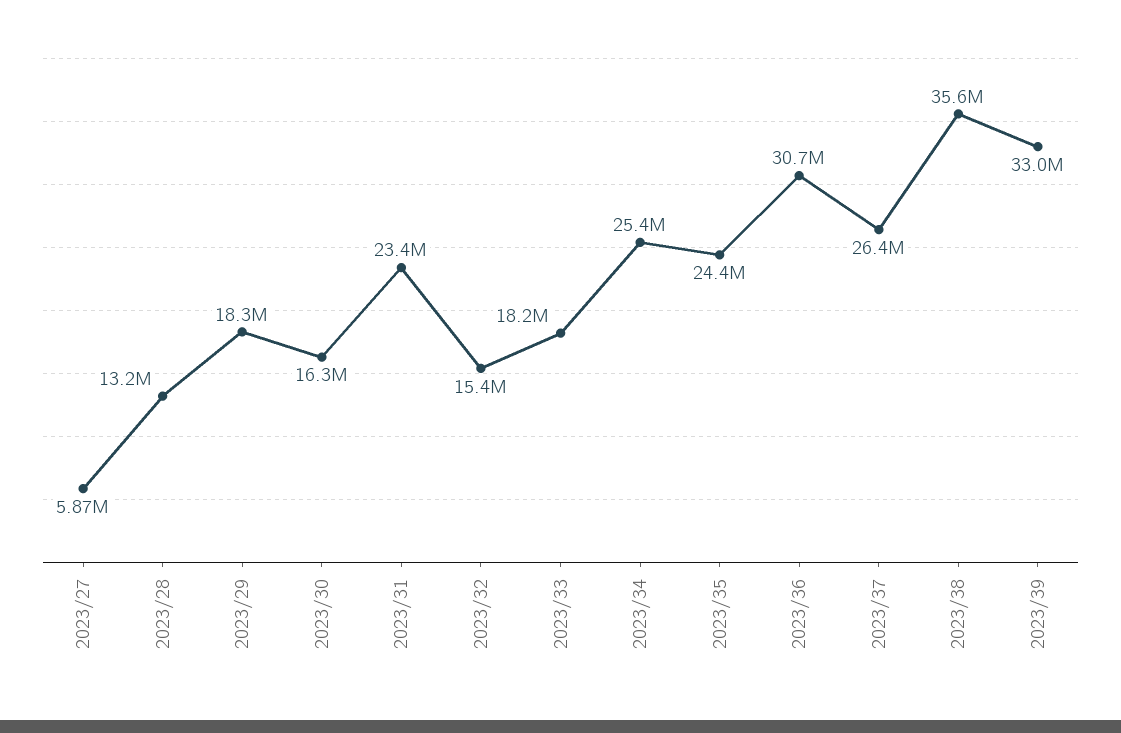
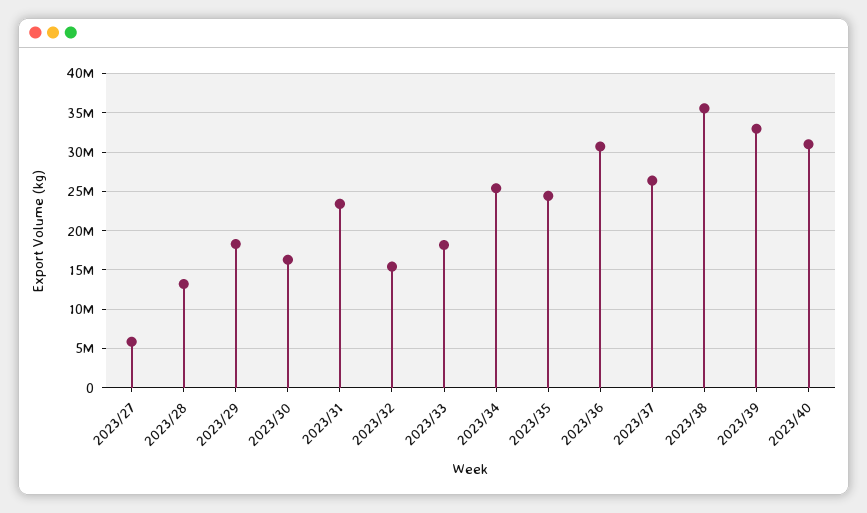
2023/40: none -> 31000000

